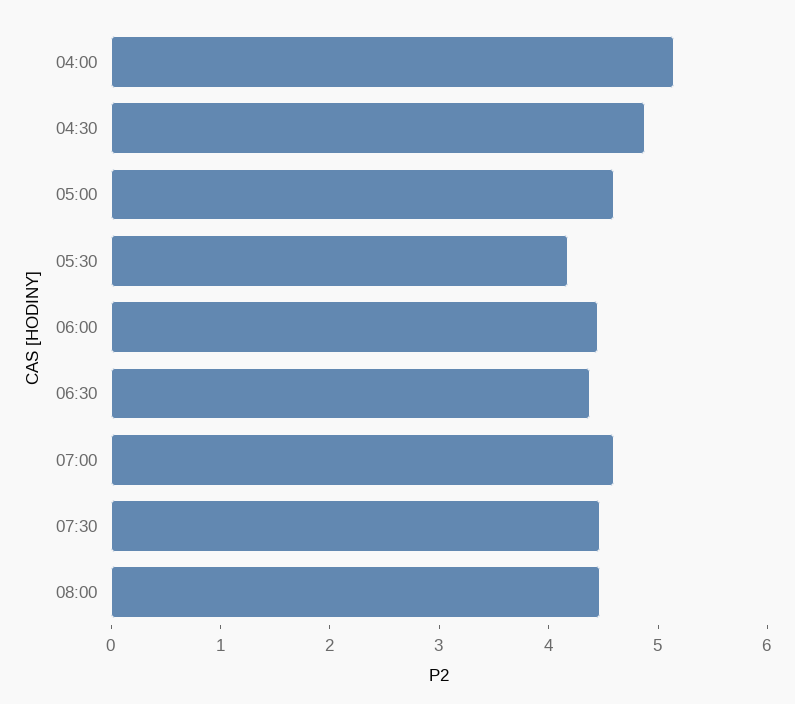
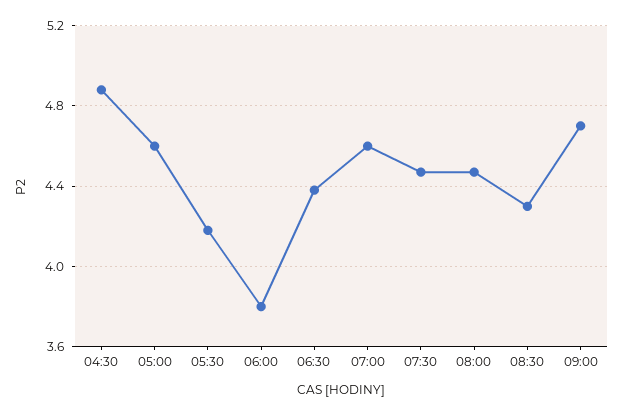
04:00: 5.2 -> none
06:00: 4.4 -> 3.8
08:30: none -> 4.3
09:00: none -> 4.7

